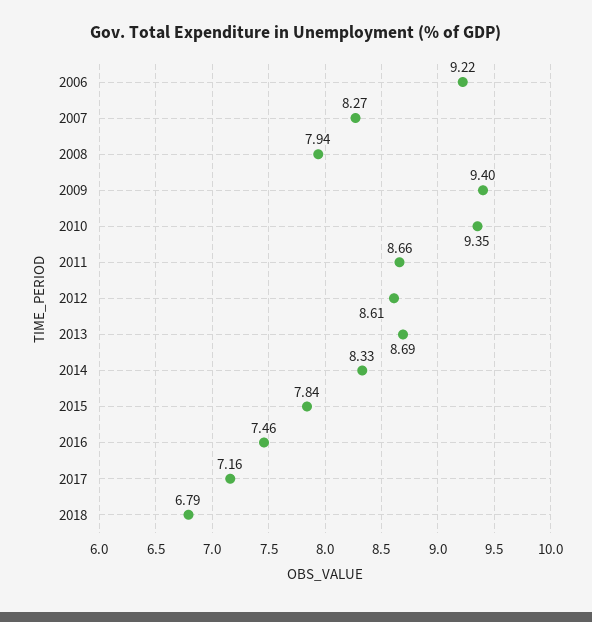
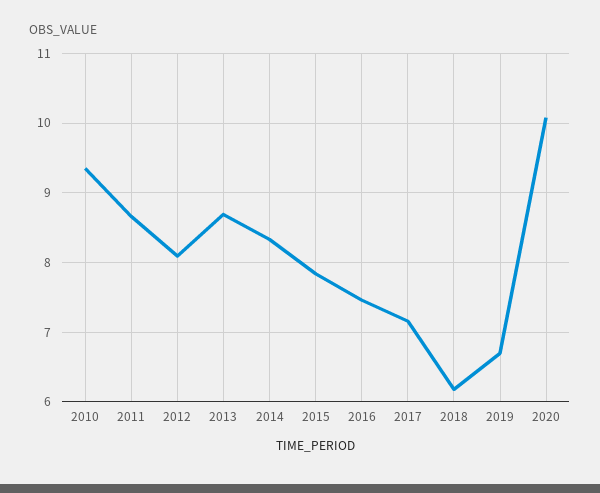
2006: 9.22 -> none
2007: 8.27 -> none
2008: 7.94 -> none
2009: 9.4 -> none
2012: 8.61 -> 8.1
2018: 6.79 -> 6.2
2019: none -> 6.7
2020: none -> 10.1

